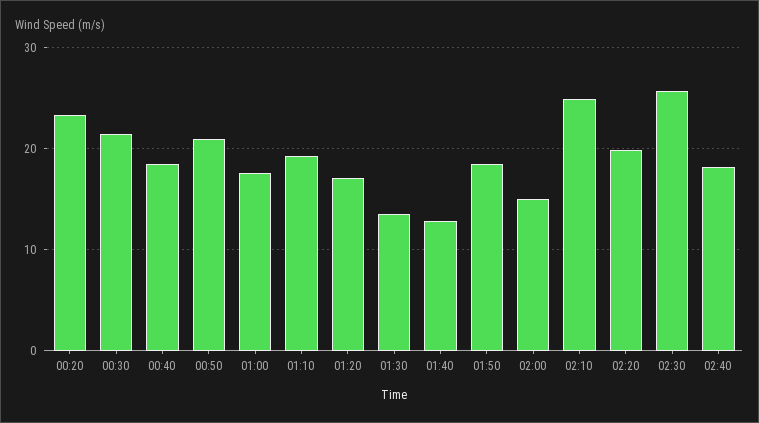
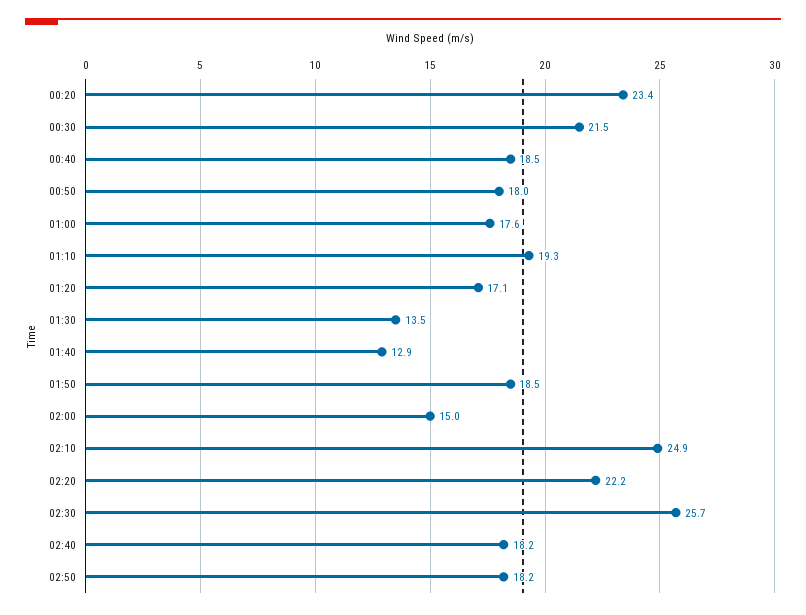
00:50: 21 -> 18
02:20: 20 -> 22.2
02:50: none -> 18.2

